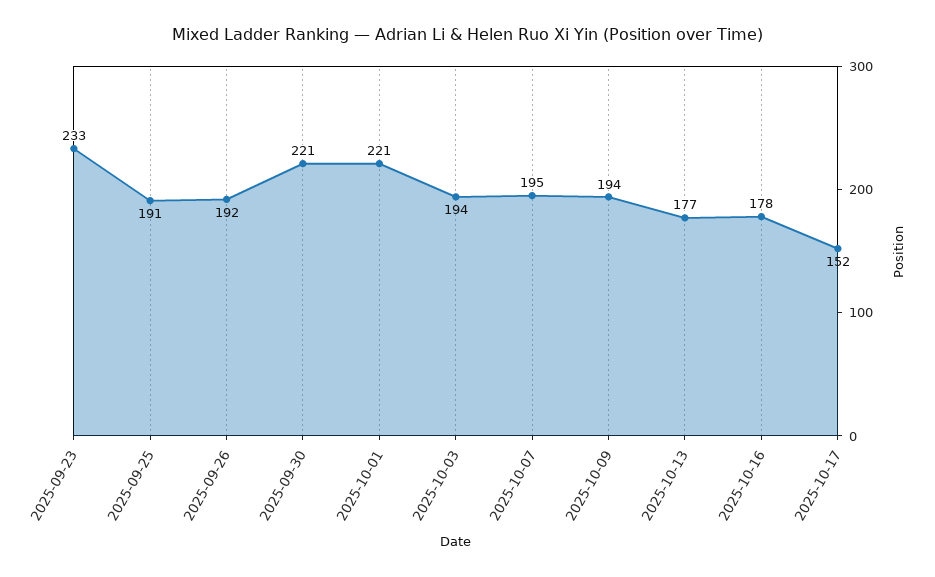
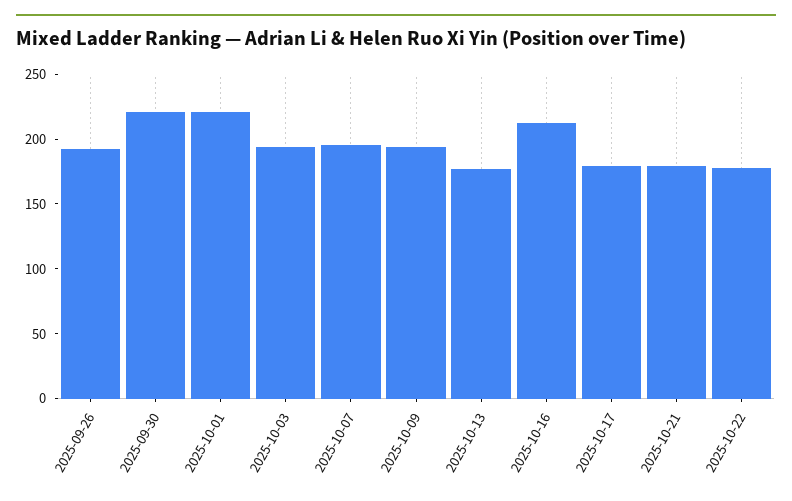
2025-09-23: 233 -> none
2025-09-25: 191 -> none
2025-10-16: 178 -> 210
2025-10-17: 152 -> 180
2025-10-21: none -> 180
2025-10-22: none -> 180

